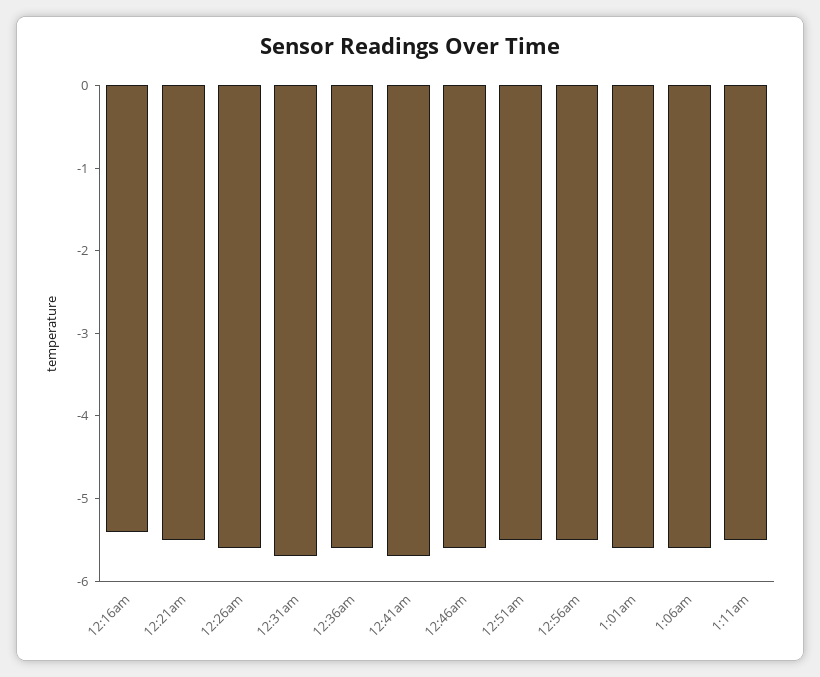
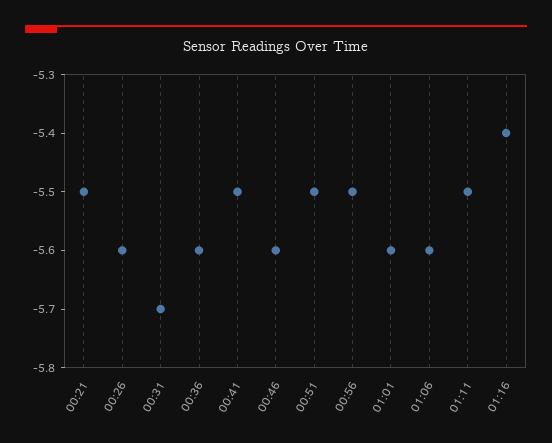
12:16am: -5.4 -> none
12:41am: -5.7 -> -5.5
01:16: none -> -5.4

